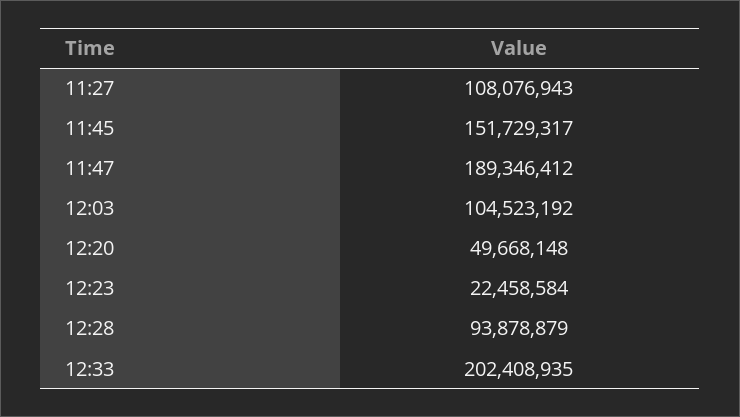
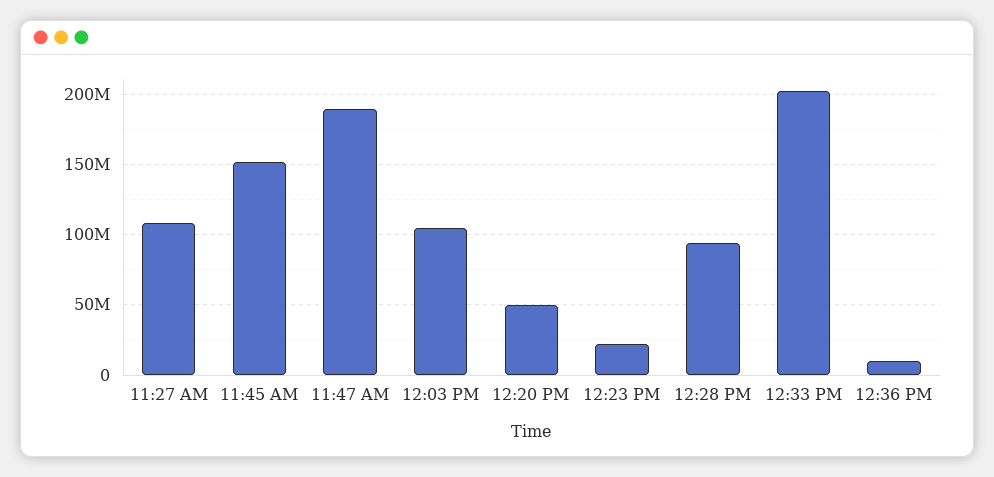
12:36 PM: none -> 10000000

